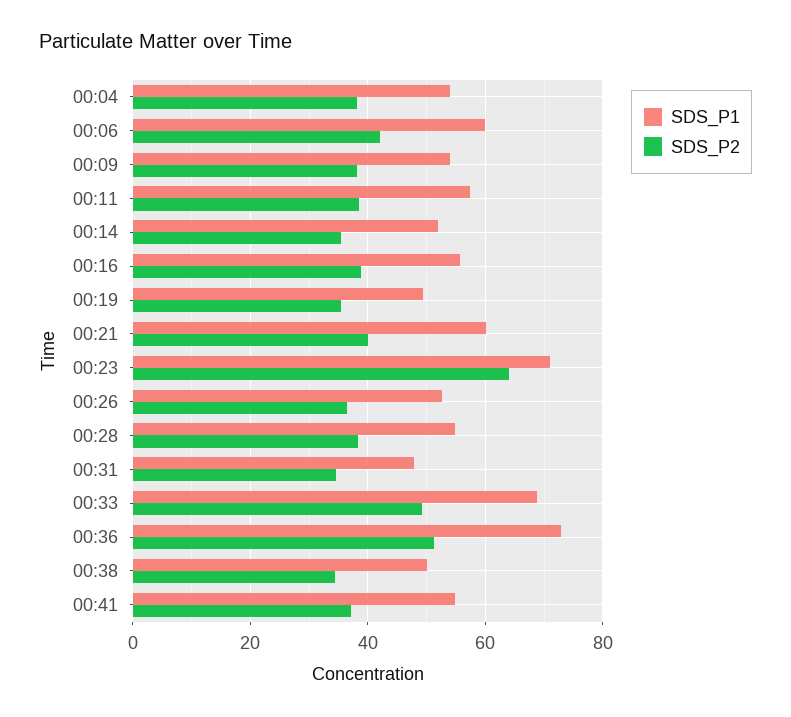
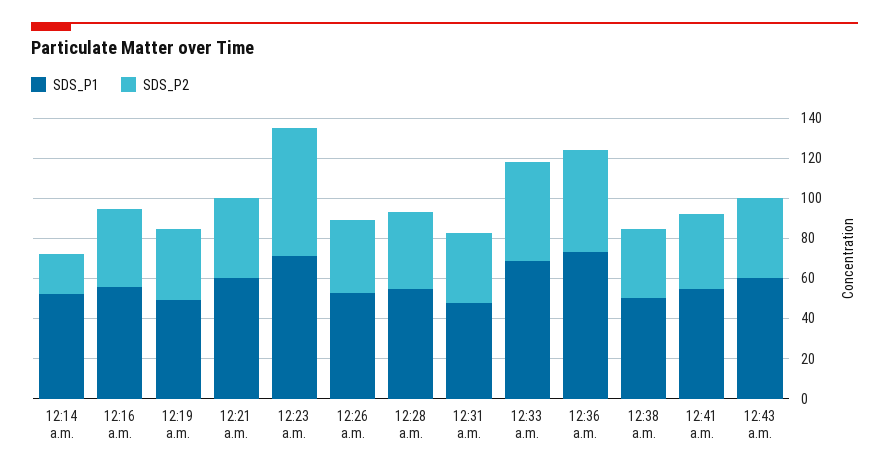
SDS_P1, 00:04: 54 -> none
SDS_P2, 00:04: 38 -> none
SDS_P1, 00:06: 60 -> none
SDS_P2, 00:06: 42 -> none
SDS_P1, 00:09: 54 -> none
SDS_P2, 00:09: 38 -> none
SDS_P1, 00:11: 58 -> none
SDS_P2, 00:11: 38 -> none
SDS_P2, 00:14: 36 -> 20
SDS_P1, 12:43 a.m.: none -> 60
SDS_P2, 12:43 a.m.: none -> 40

